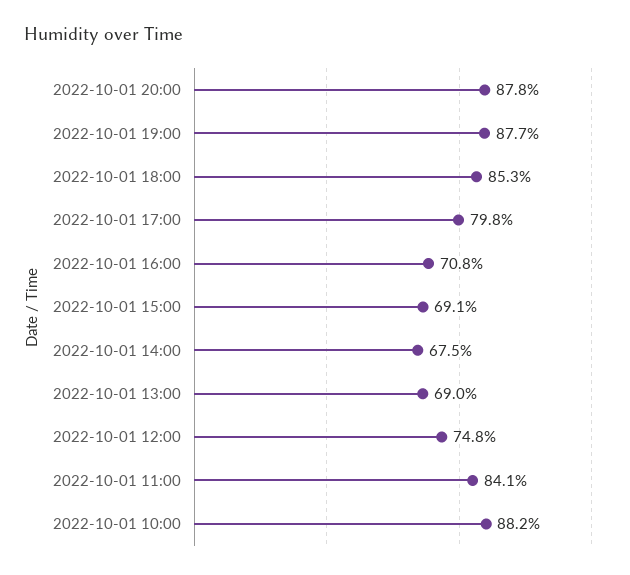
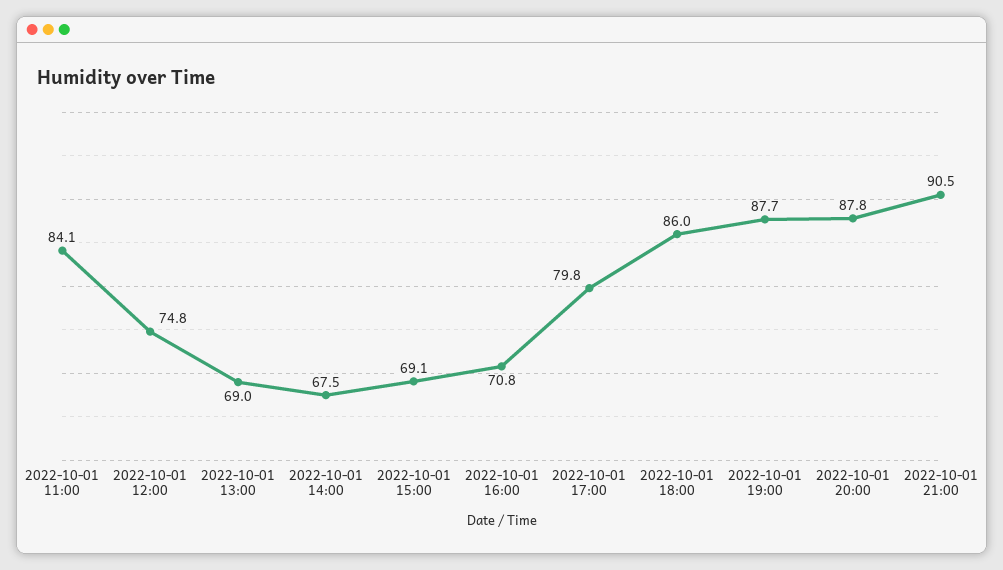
2022-10-01 18:00: 85.3 -> 86
2022-10-01 10:00: 88.2 -> none
2022-10-01 21:00: none -> 90.5

